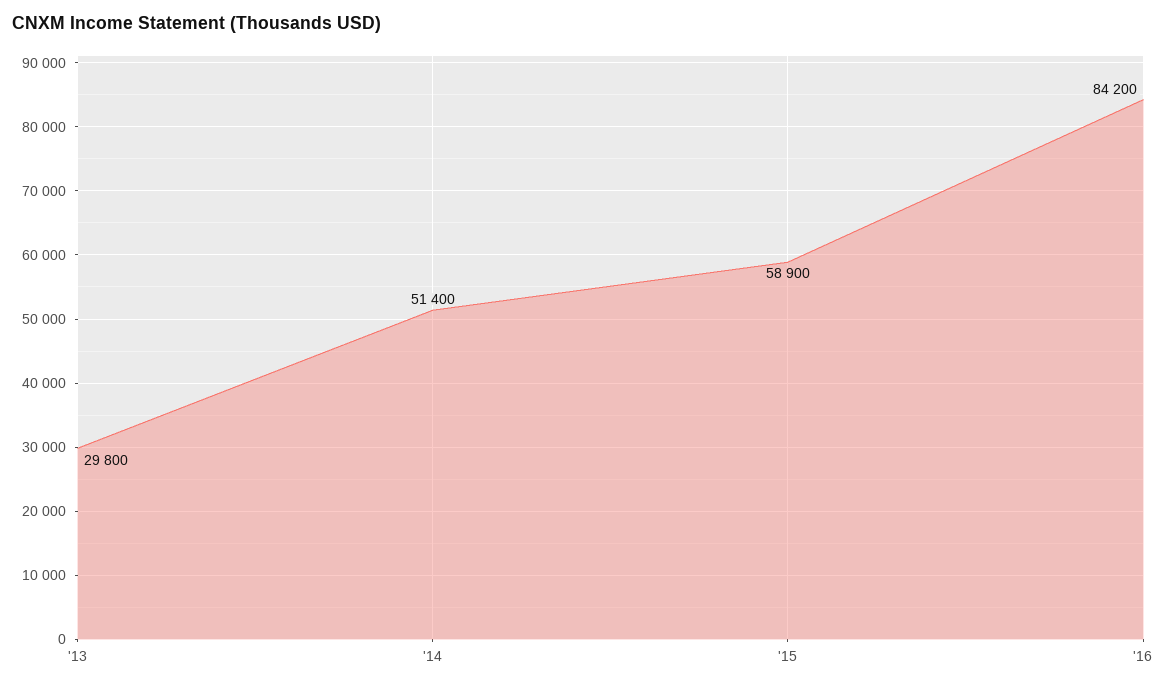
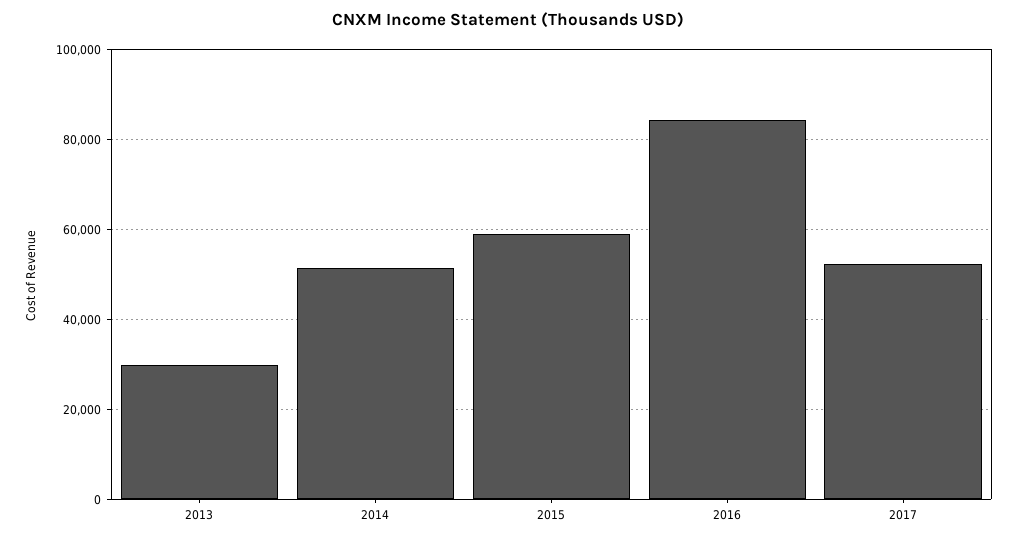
2017: none -> 52000

